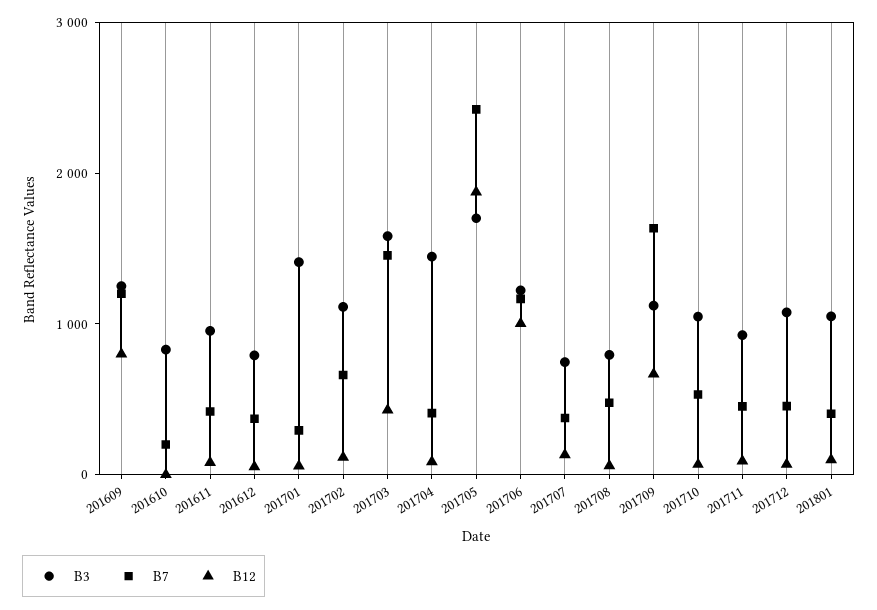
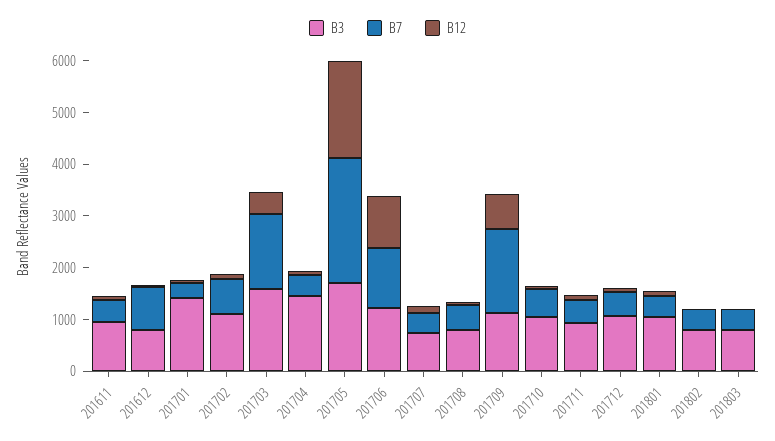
B3, 201609: 1200 -> none
B7, 201609: 1200 -> none
B12, 201609: 800 -> none
B3, 201610: 800 -> none
B7, 201610: 200 -> none
B12, 201610: 0 -> none
B7, 201612: 400 -> 800
B3, 201802: none -> 800
B7, 201802: none -> 400
B12, 201802: none -> 0
B3, 201803: none -> 800
B7, 201803: none -> 400
B12, 201803: none -> 0

